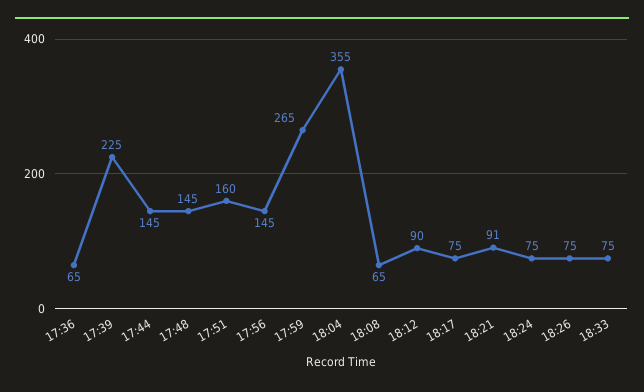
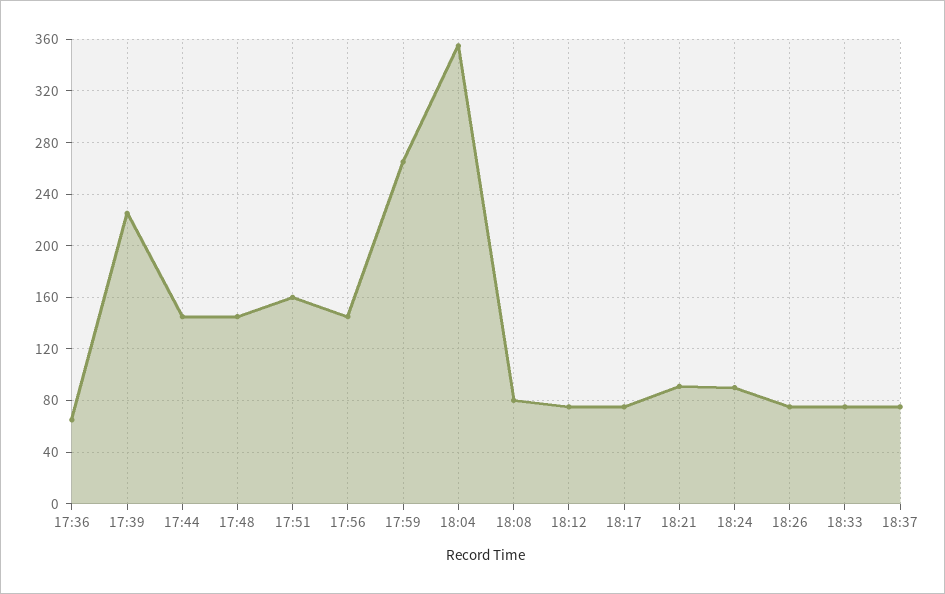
18:08: 65 -> 80
18:12: 90 -> 75
18:24: 75 -> 90
18:37: none -> 75

